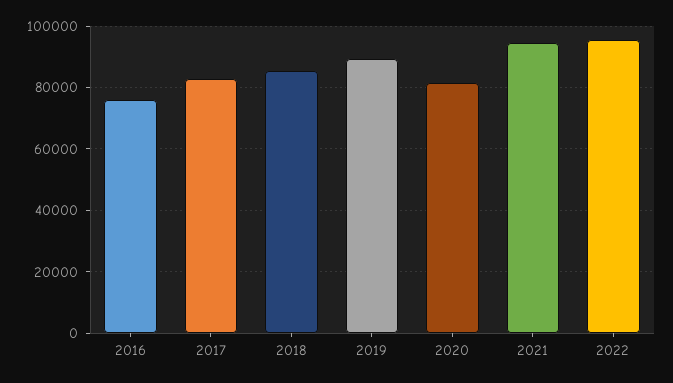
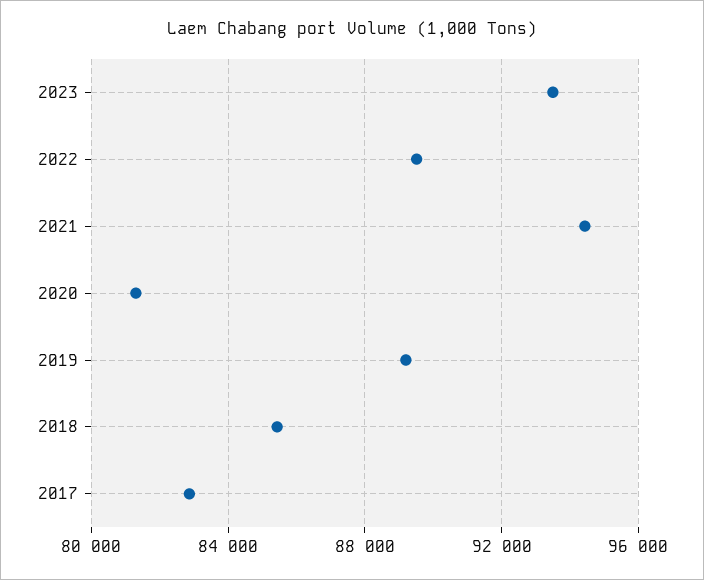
2016: 76000 -> none
2022: 96000 -> 89500
2023: none -> 93500

